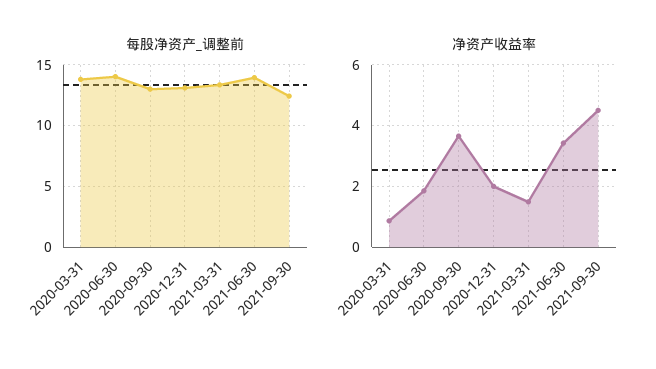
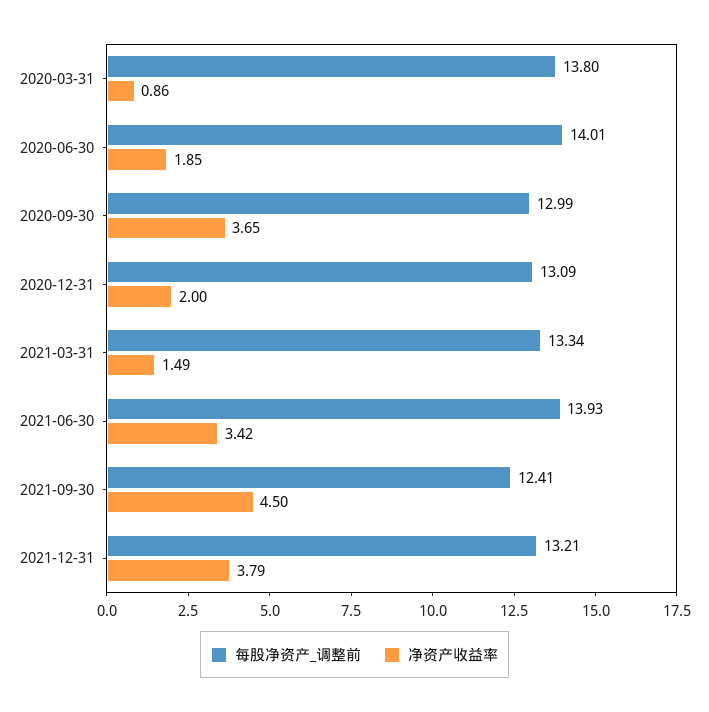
每股净资产_调整前, 2021-12-31: none -> 13.21
净资产收益率, 2021-12-31: none -> 3.79

